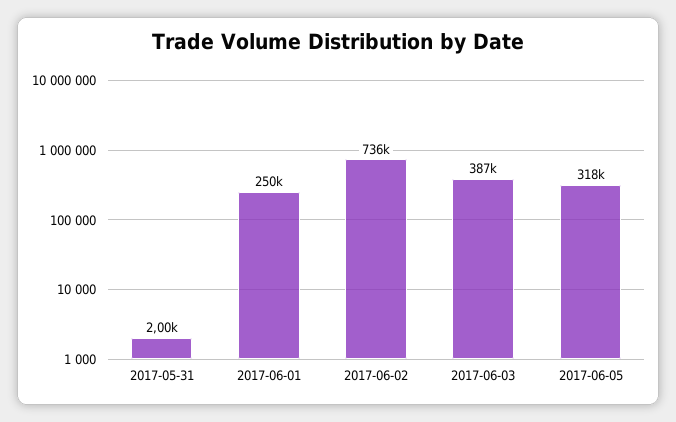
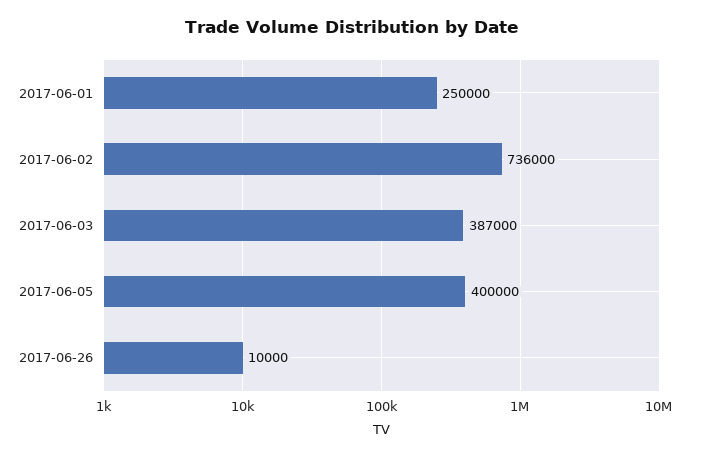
2017-05-31: 2000 -> none
2017-06-05: 318000 -> 400000
2017-06-26: none -> 10000

